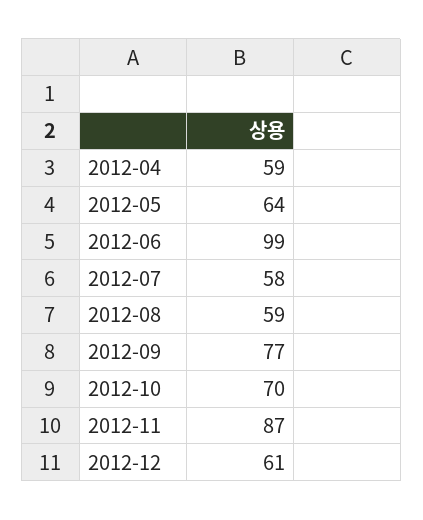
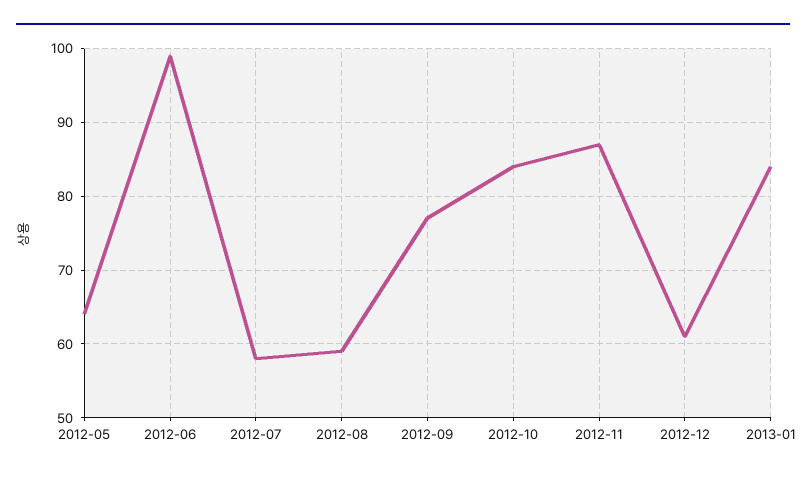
2012-04: 59 -> none
2012-10: 70 -> 84
2013-01: none -> 84

